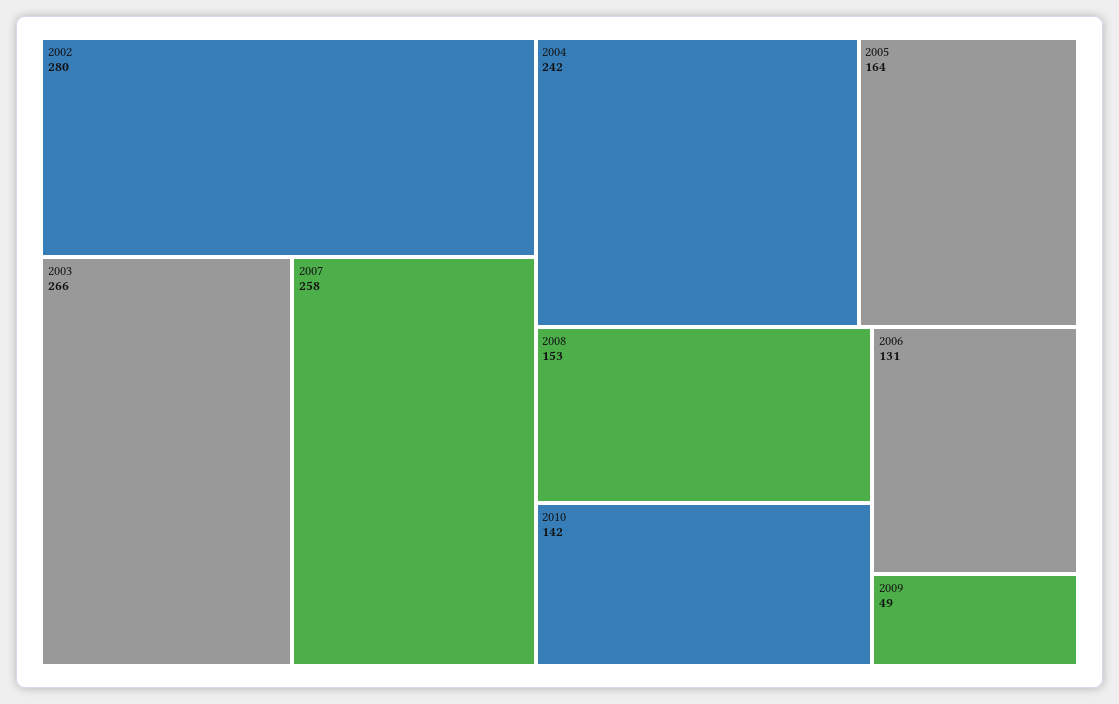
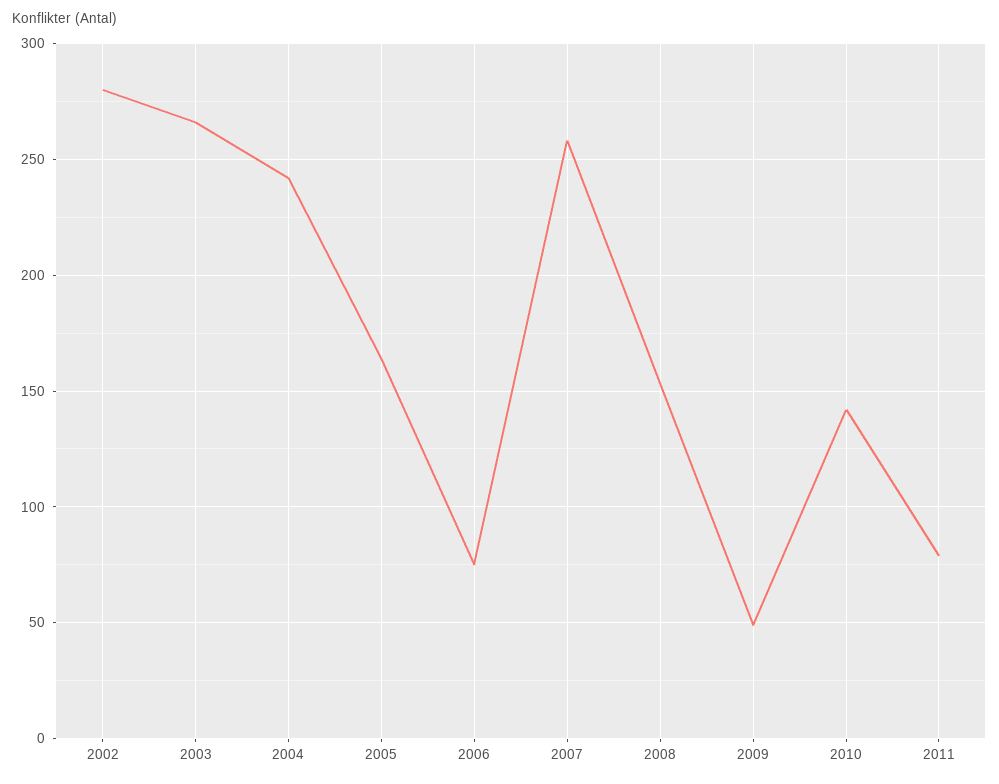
2006: 131 -> 75
2011: none -> 80

